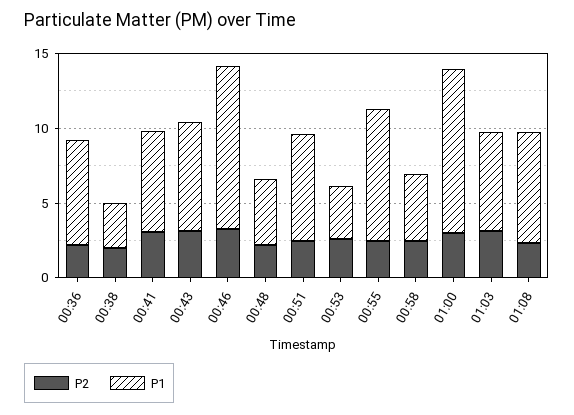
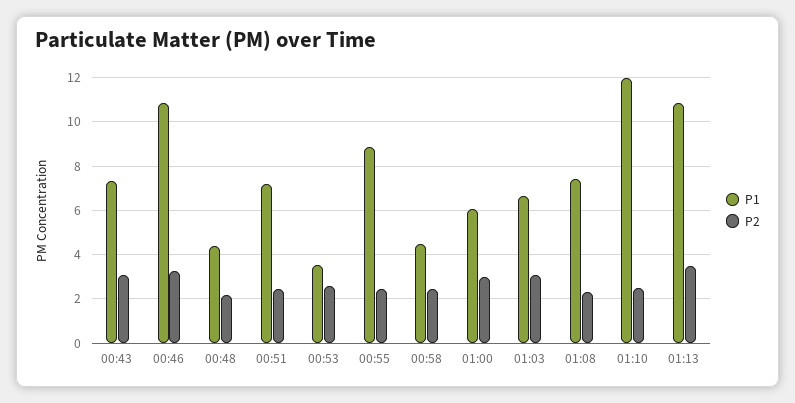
P2, 00:36: 2 -> none
P1, 00:36: 7 -> none
P2, 00:38: 2 -> none
P1, 00:38: 3 -> none
P2, 00:41: 3 -> none
P1, 00:41: 7 -> none
P1, 01:00: 11 -> 6
P1, 01:10: none -> 12
P2, 01:10: none -> 2.5
P1, 01:13: none -> 11
P2, 01:13: none -> 3.5

